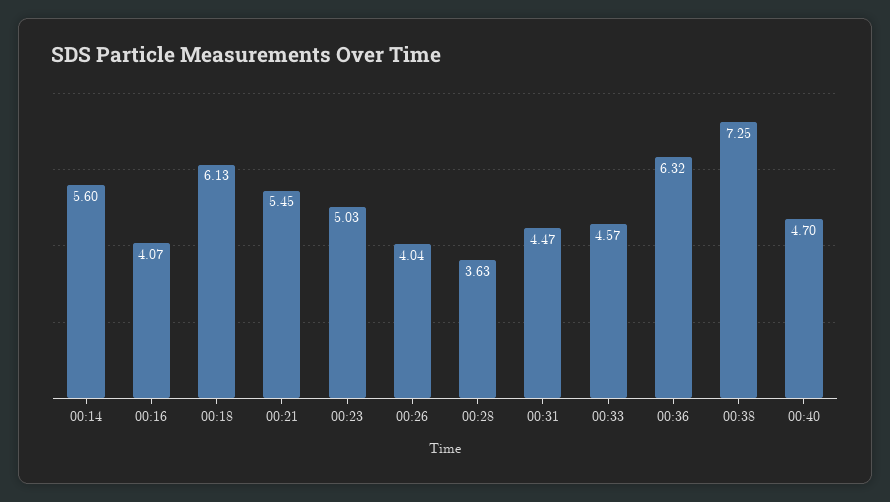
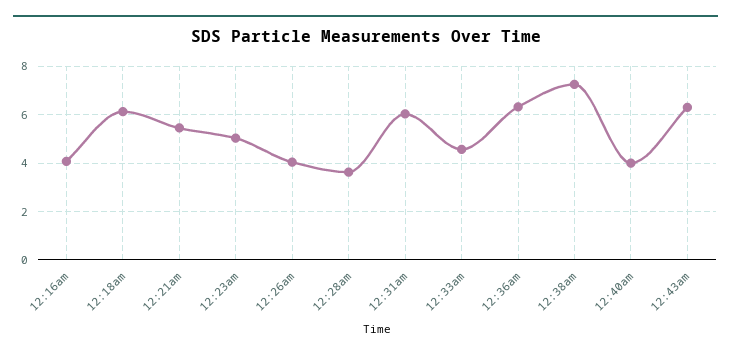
00:14: 5.6 -> none
00:31: 4.47 -> 6
00:40: 4.7 -> 4
12:43am: none -> 6.25

